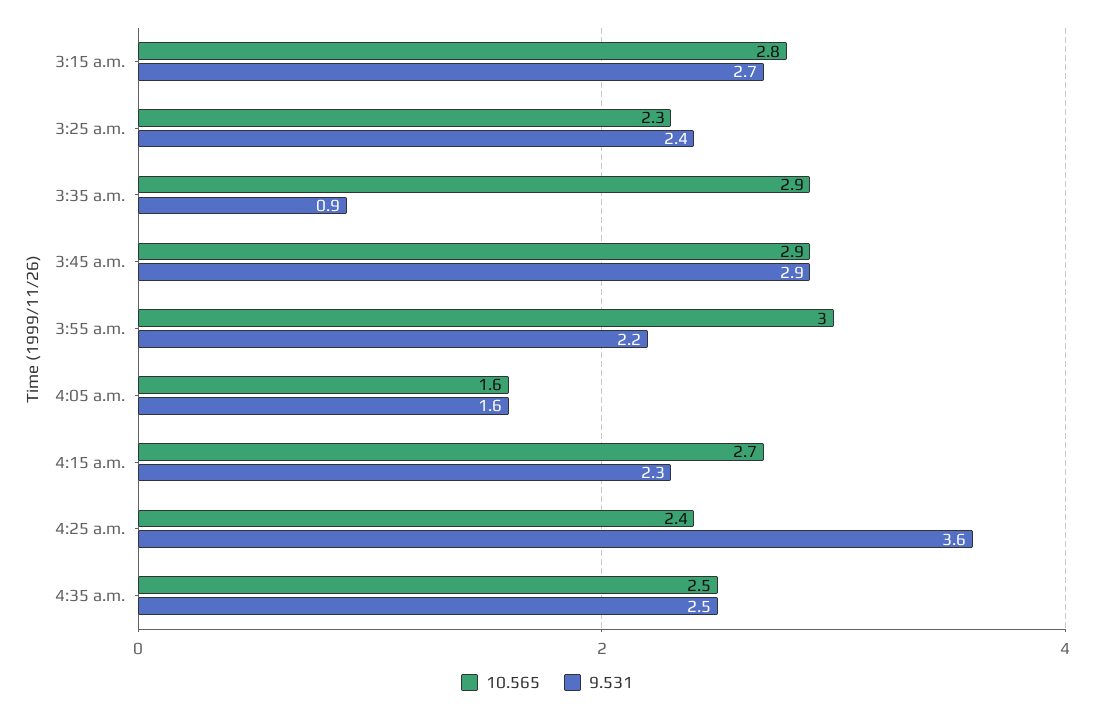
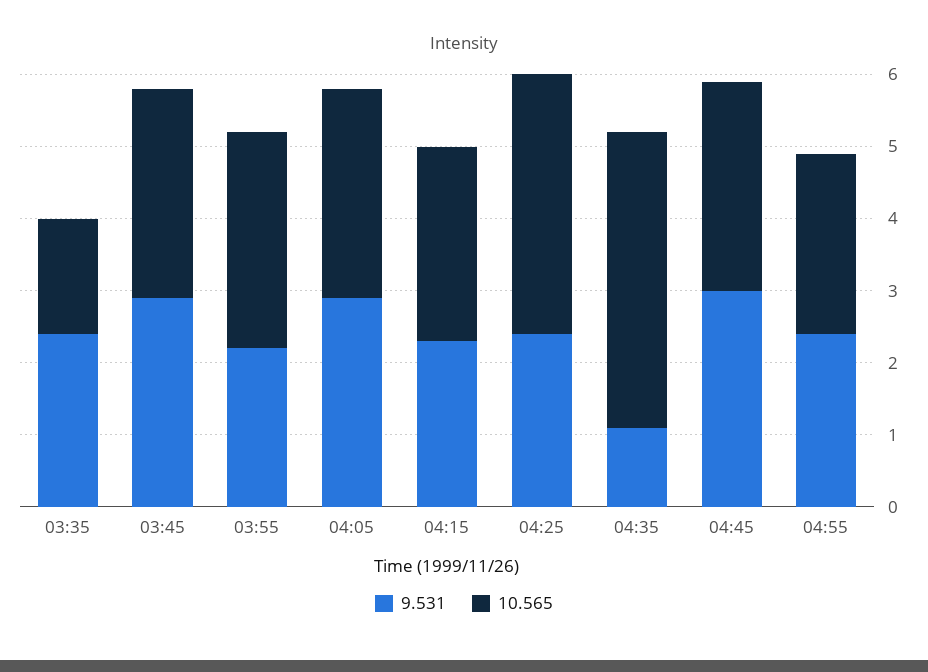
10.565, 3:15 a.m.: 2.8 -> none
9.531, 3:15 a.m.: 2.7 -> none
10.565, 3:25 a.m.: 2.3 -> none
9.531, 3:25 a.m.: 2.4 -> none
10.565, 3:35 a.m.: 2.9 -> 1.5
9.531, 3:35 a.m.: 0.9 -> 2.5
10.565, 4:05 a.m.: 1.6 -> 3
9.531, 4:05 a.m.: 1.6 -> 3
10.565, 4:25 a.m.: 2.4 -> 3.5
9.531, 4:25 a.m.: 3.6 -> 2.5
10.565, 4:35 a.m.: 2.5 -> 4
9.531, 4:35 a.m.: 2.5 -> 1
9.531, 04:45: none -> 3
10.565, 04:45: none -> 3
9.531, 04:55: none -> 2.5
10.565, 04:55: none -> 2.5

